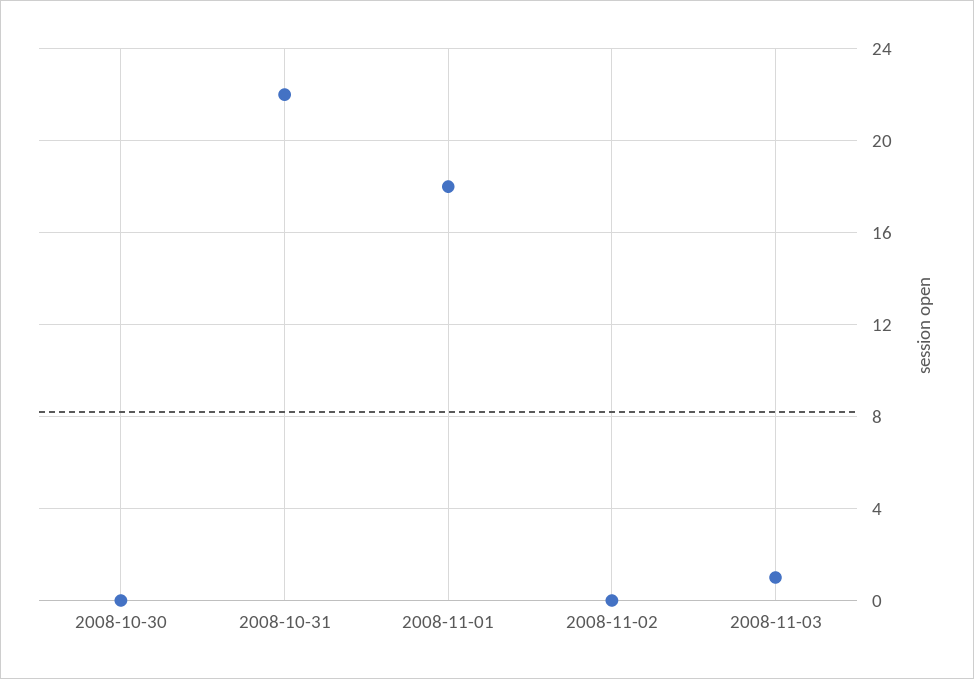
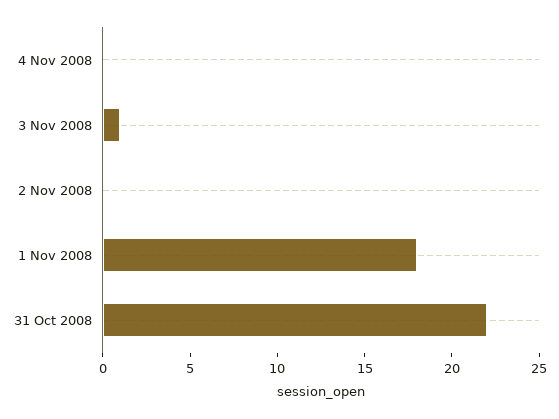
2008-10-30: 0 -> none
4 Nov 2008: none -> 0

